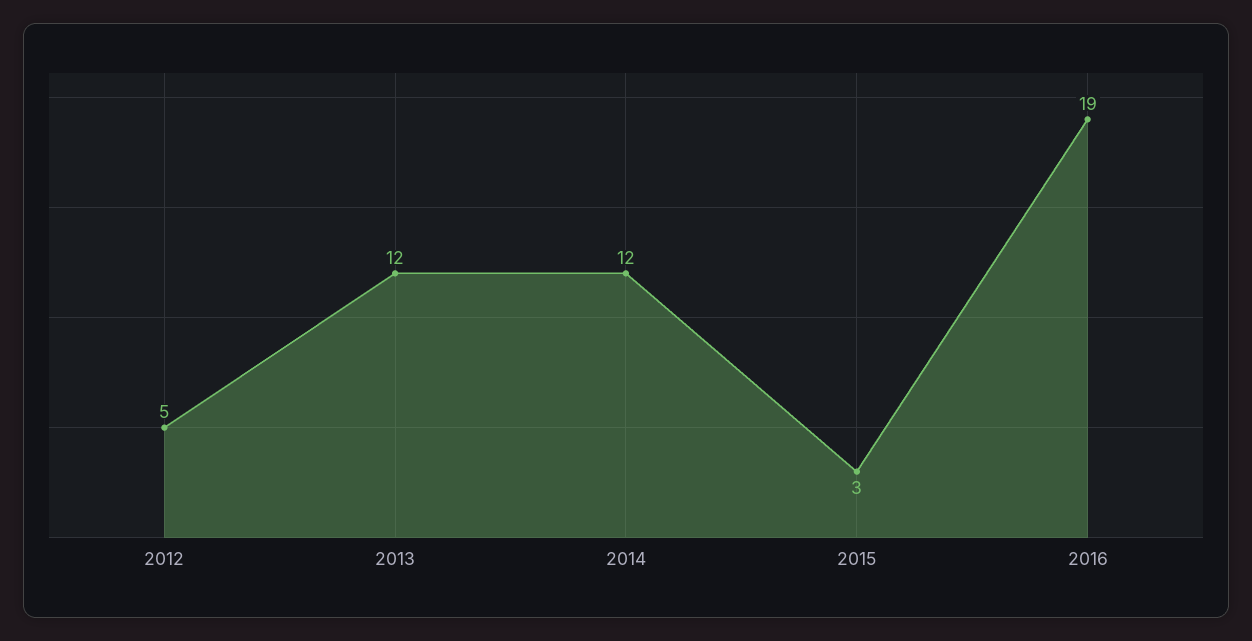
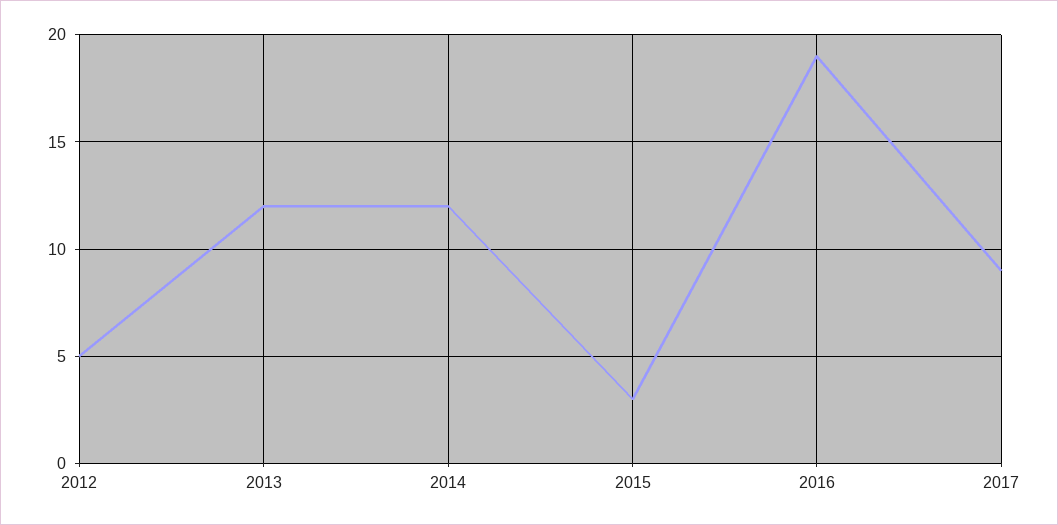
2017: none -> 9

